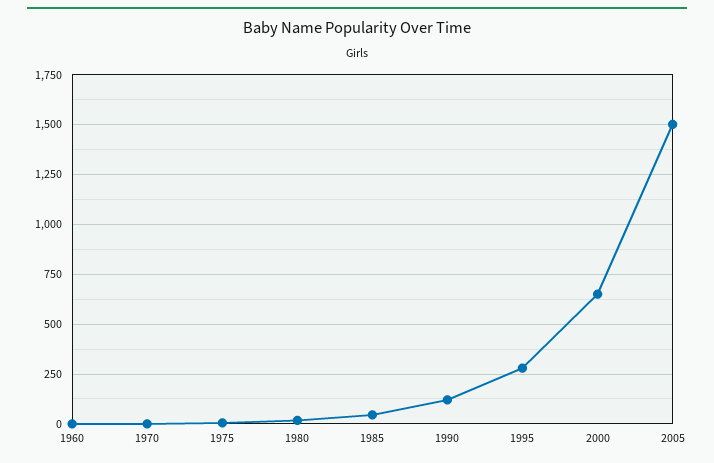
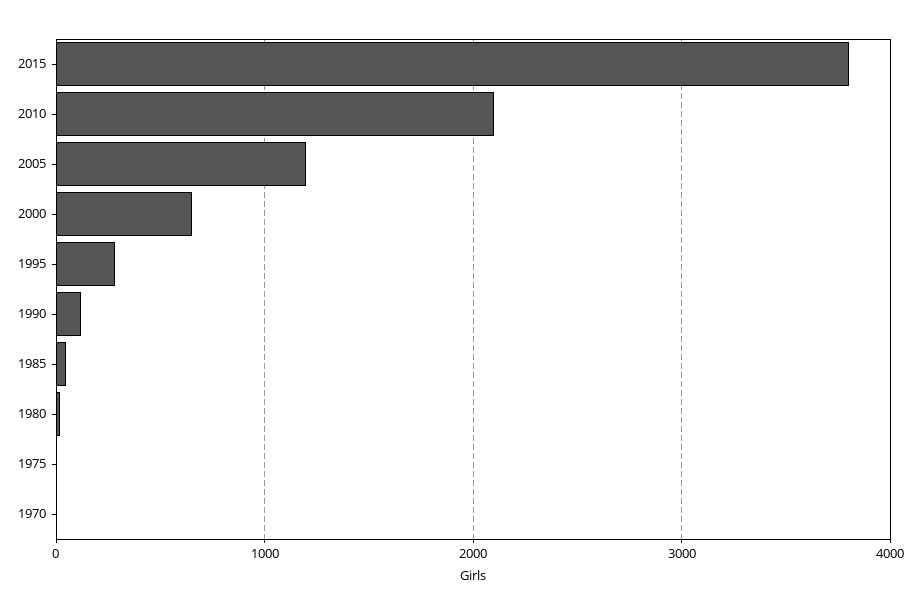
1960: 0 -> none
2005: 1500 -> 1200
2015: none -> 3800
2010: none -> 2100

